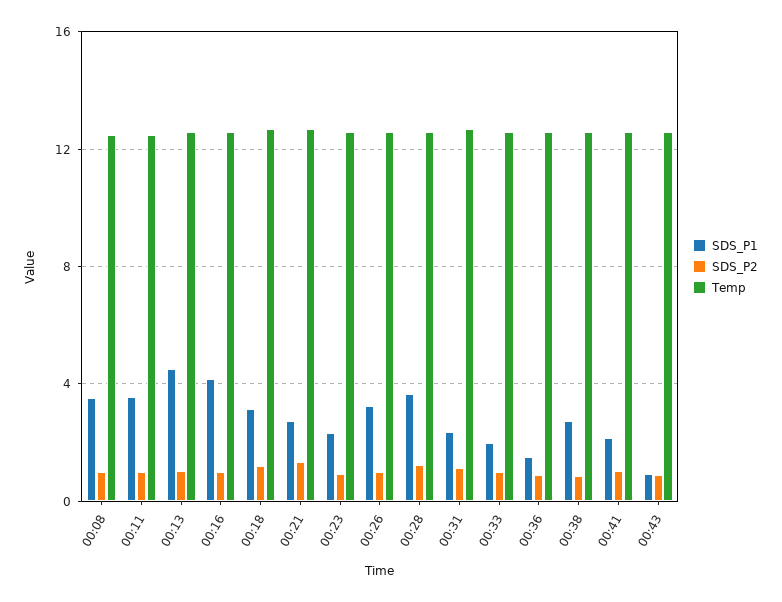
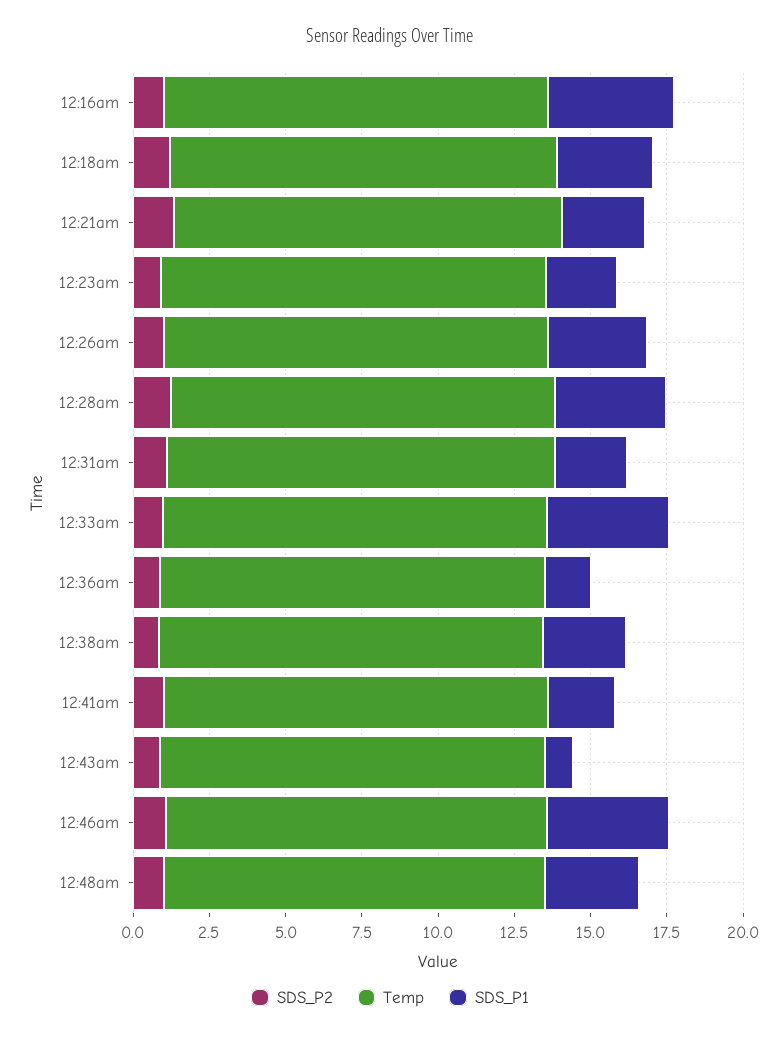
SDS_P1, 00:08: 3.5 -> none
SDS_P2, 00:08: 1 -> none
Temp, 00:08: 12.5 -> none
SDS_P1, 00:11: 3.5 -> none
SDS_P2, 00:11: 1 -> none
Temp, 00:11: 12.5 -> none
SDS_P1, 00:13: 4.5 -> none
SDS_P2, 00:13: 1 -> none
Temp, 00:13: 12.5 -> none
SDS_P1, 00:33: 2 -> 4
SDS_P2, 12:46am: none -> 1
Temp, 12:46am: none -> 12.5
SDS_P1, 12:46am: none -> 4
SDS_P2, 12:48am: none -> 1
Temp, 12:48am: none -> 12.5
SDS_P1, 12:48am: none -> 3

